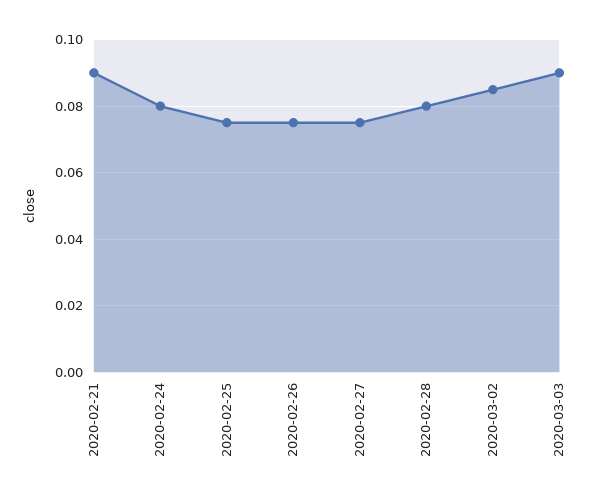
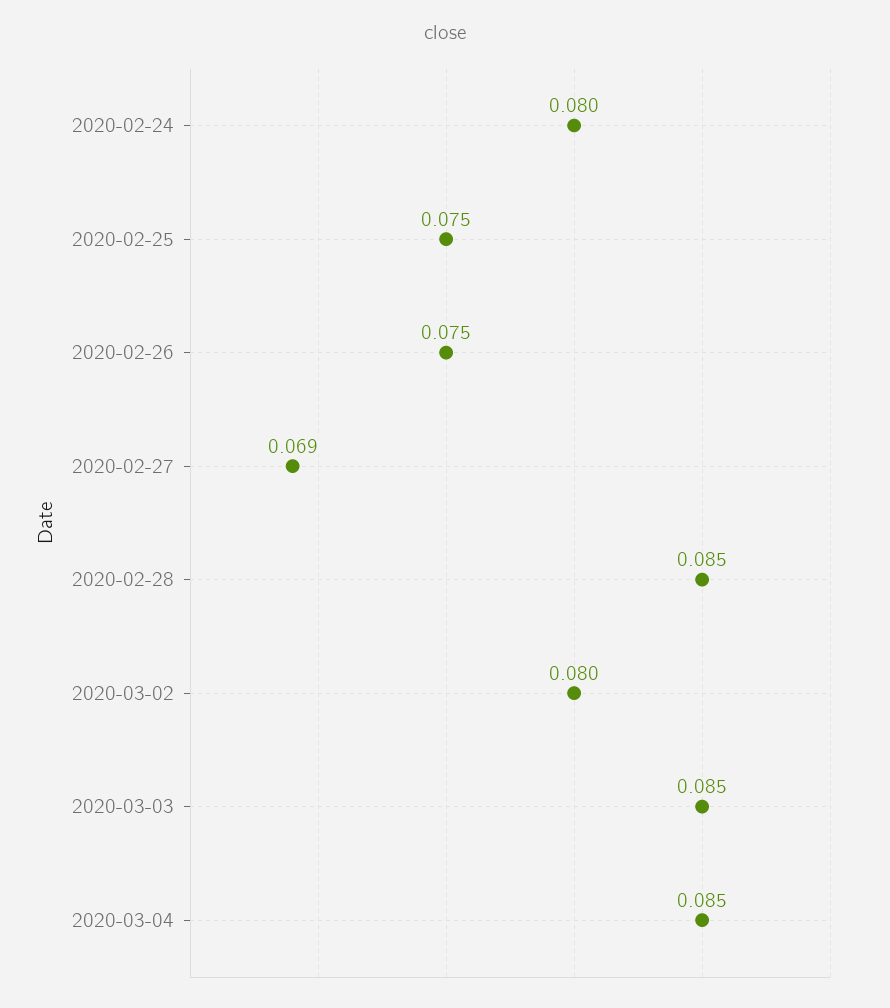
2020-02-21: 0.09 -> none
2020-02-27: 0.075 -> 0.069
2020-02-28: 0.08 -> 0.085
2020-03-02: 0.085 -> 0.08
2020-03-03: 0.09 -> 0.085
2020-03-04: none -> 0.085

